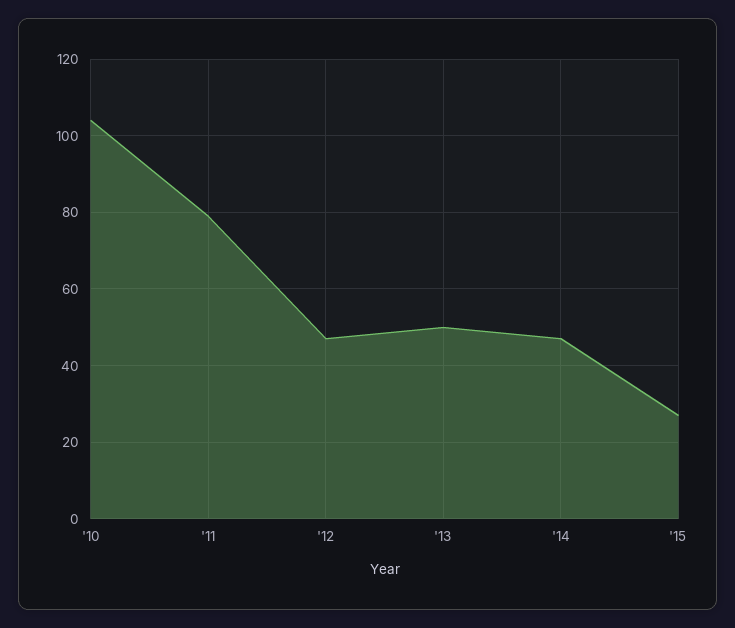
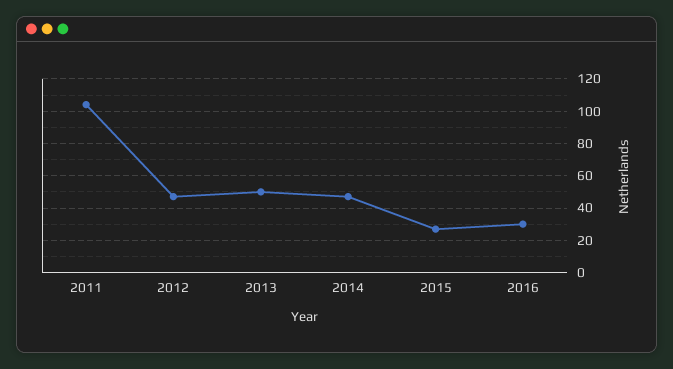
'10: 105 -> none
'11: 80 -> 105
2016: none -> 30

